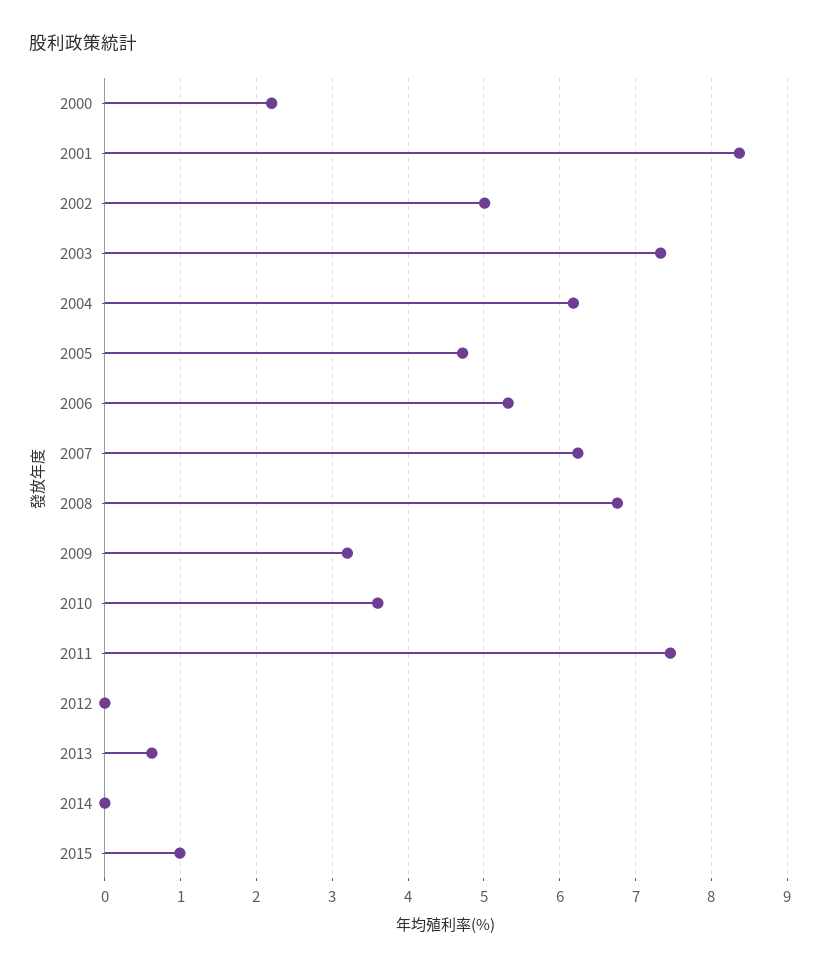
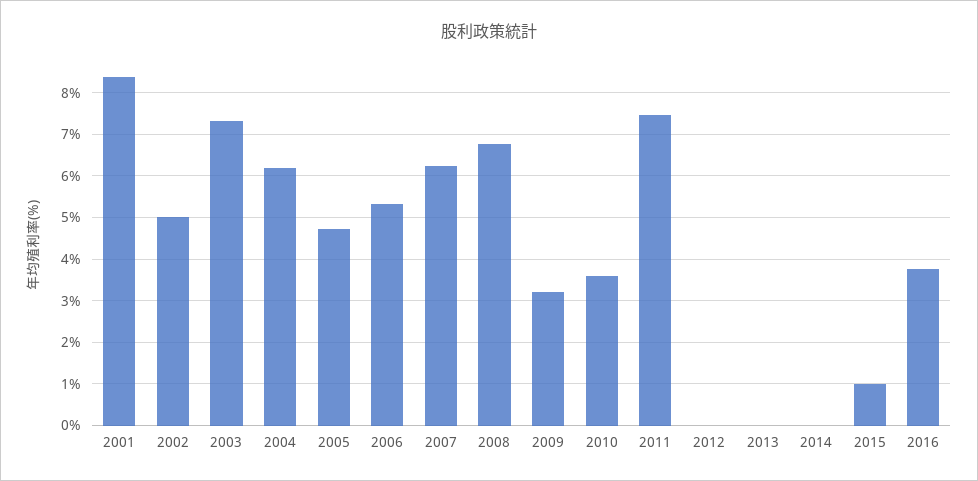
2000: 2.2 -> none
2013: 0.6 -> 0
2016: none -> 3.8

